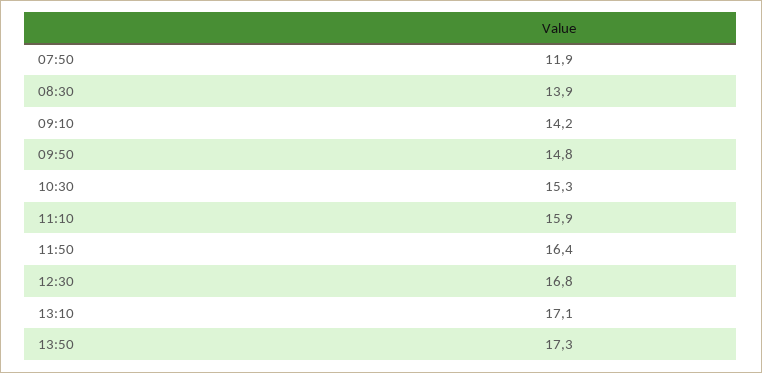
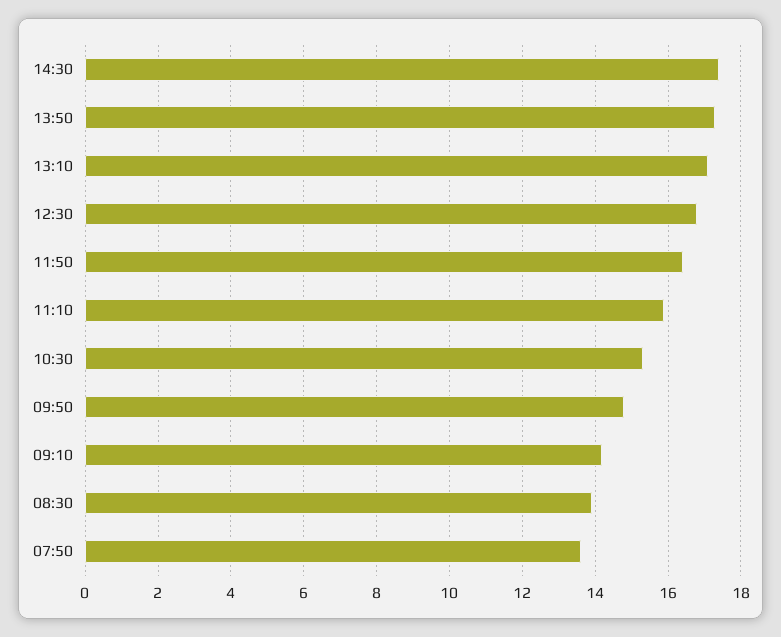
07:50: 11.9 -> 13.5
14:30: none -> 17.5

